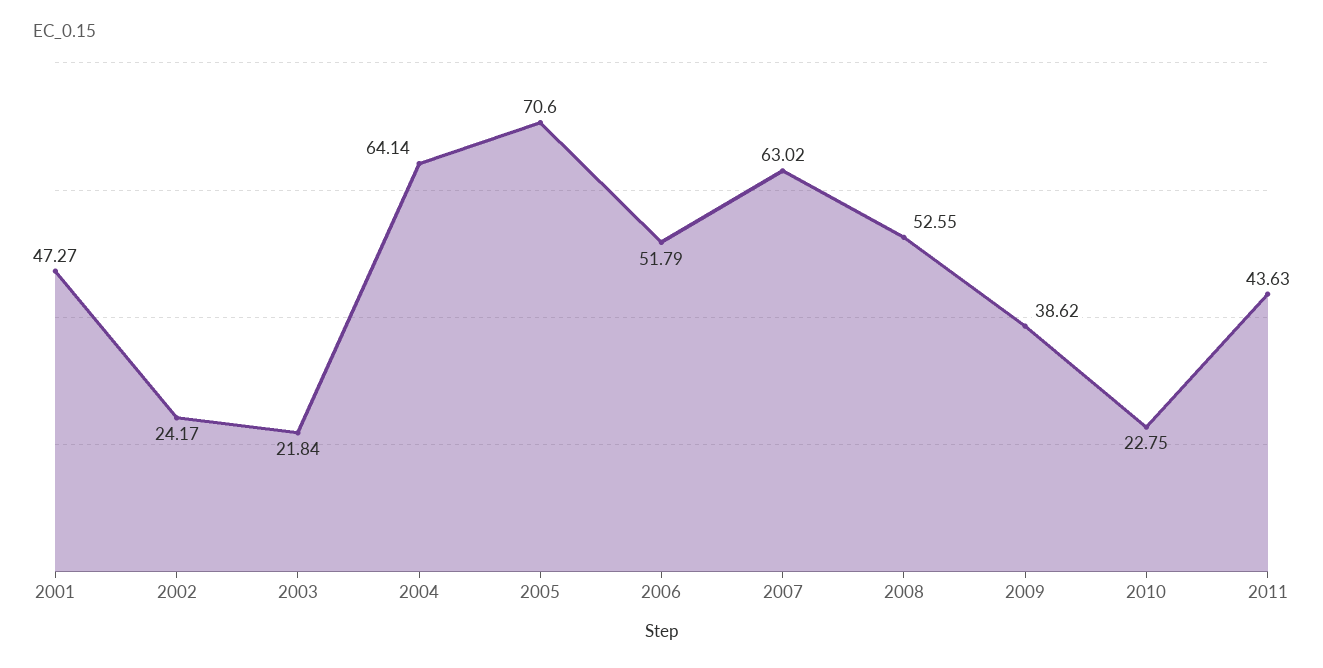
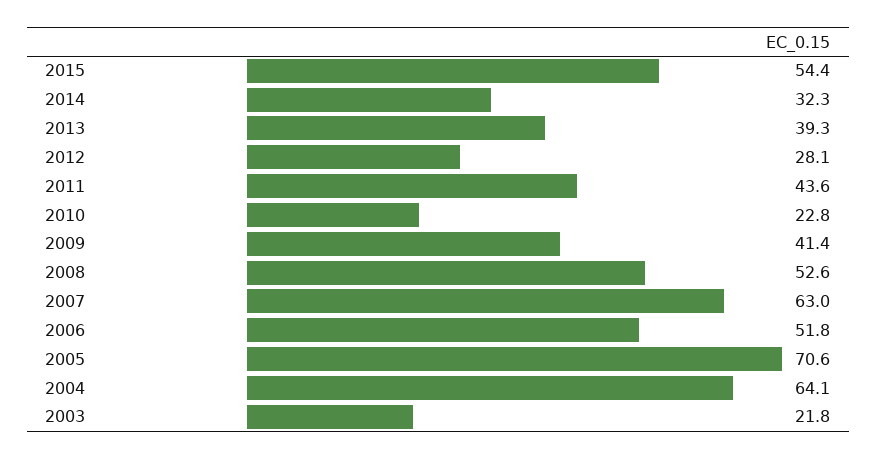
2001: 47.27 -> none
2002: 24.17 -> none
2009: 38.62 -> 41.4
2015: none -> 54.4
2014: none -> 32.3
2013: none -> 39.3
2012: none -> 28.1

